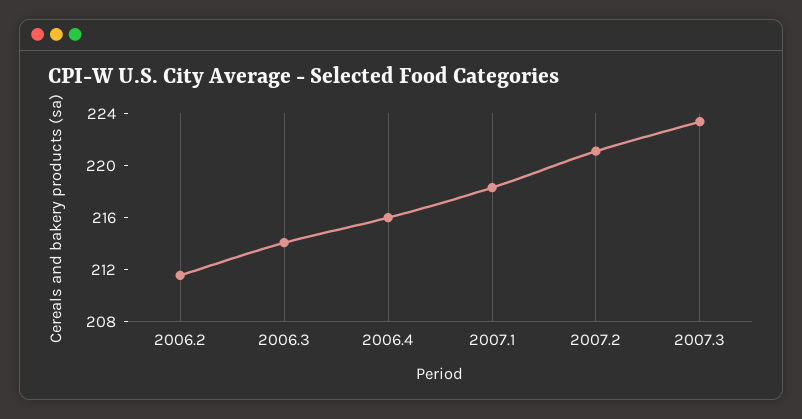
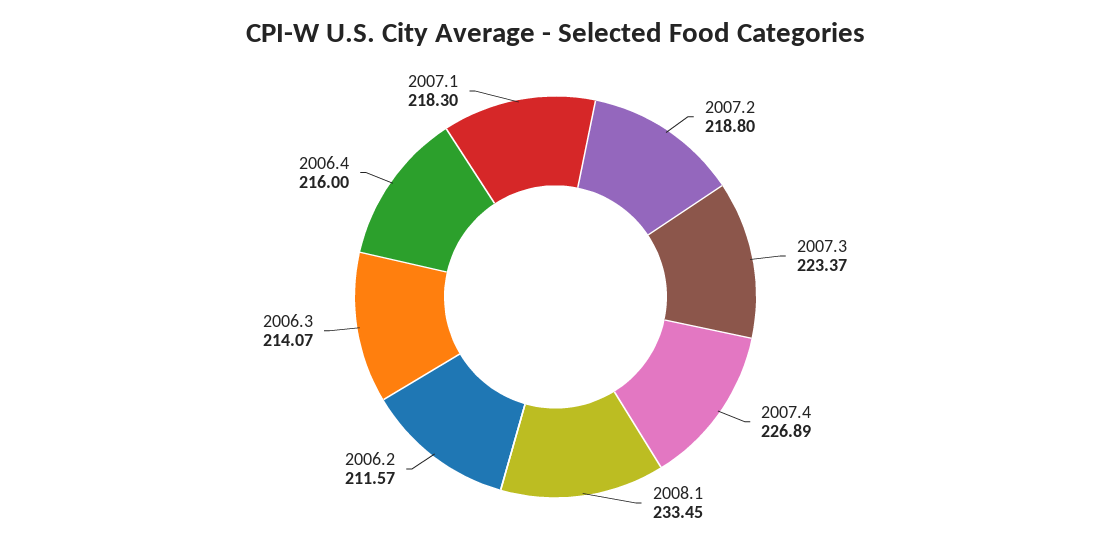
2007.2: 221 -> 218.8
2007.4: none -> 226.89
2008.1: none -> 233.45

